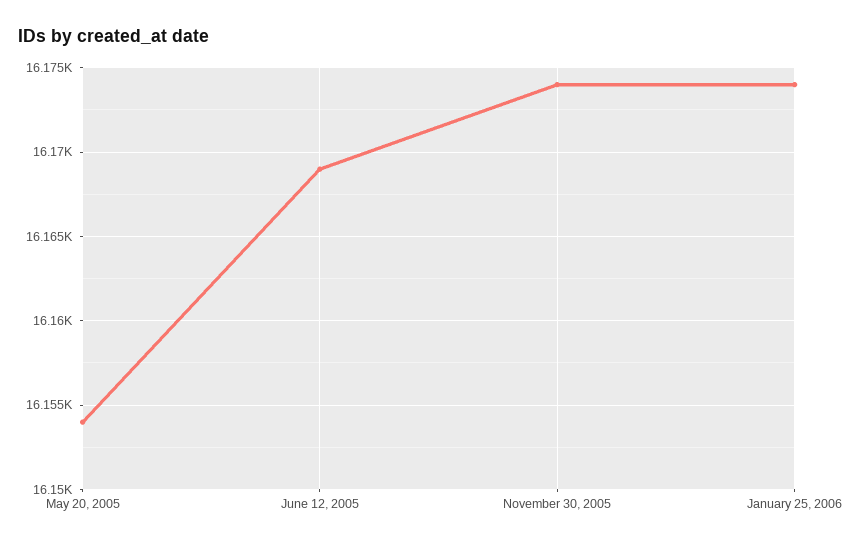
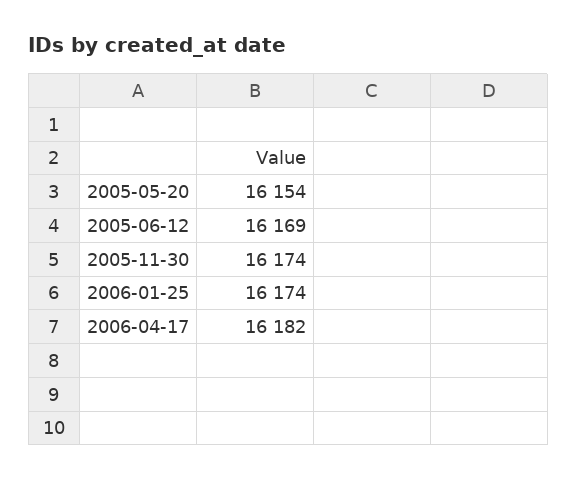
2006-04-17: none -> 16182

